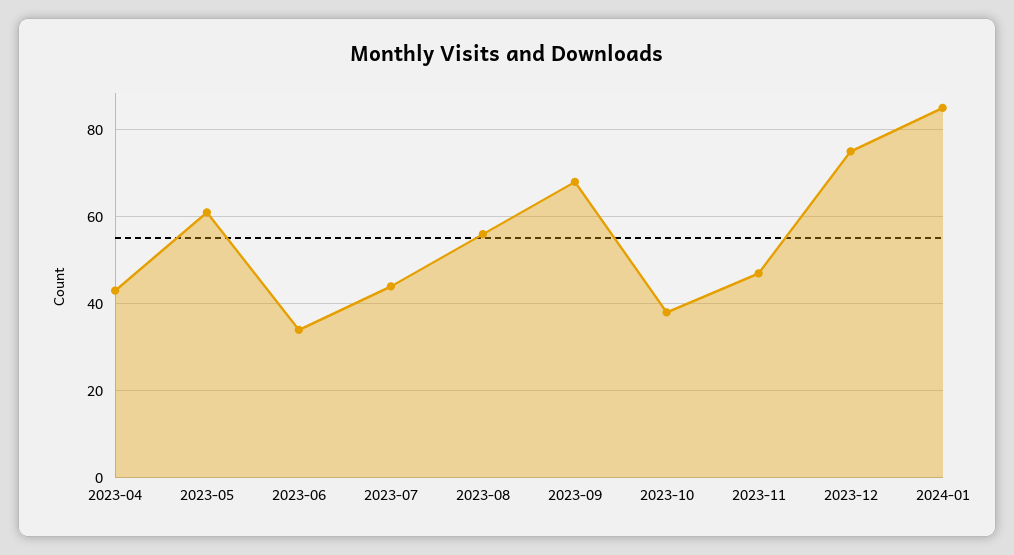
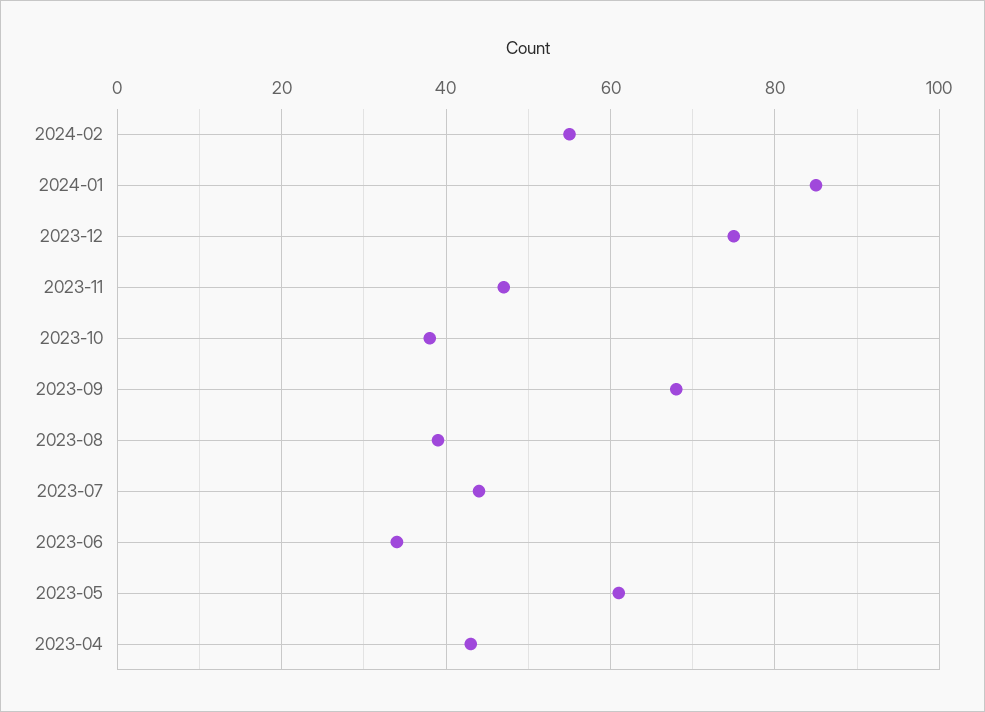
2023-08: 55 -> 40
2024-02: none -> 55

